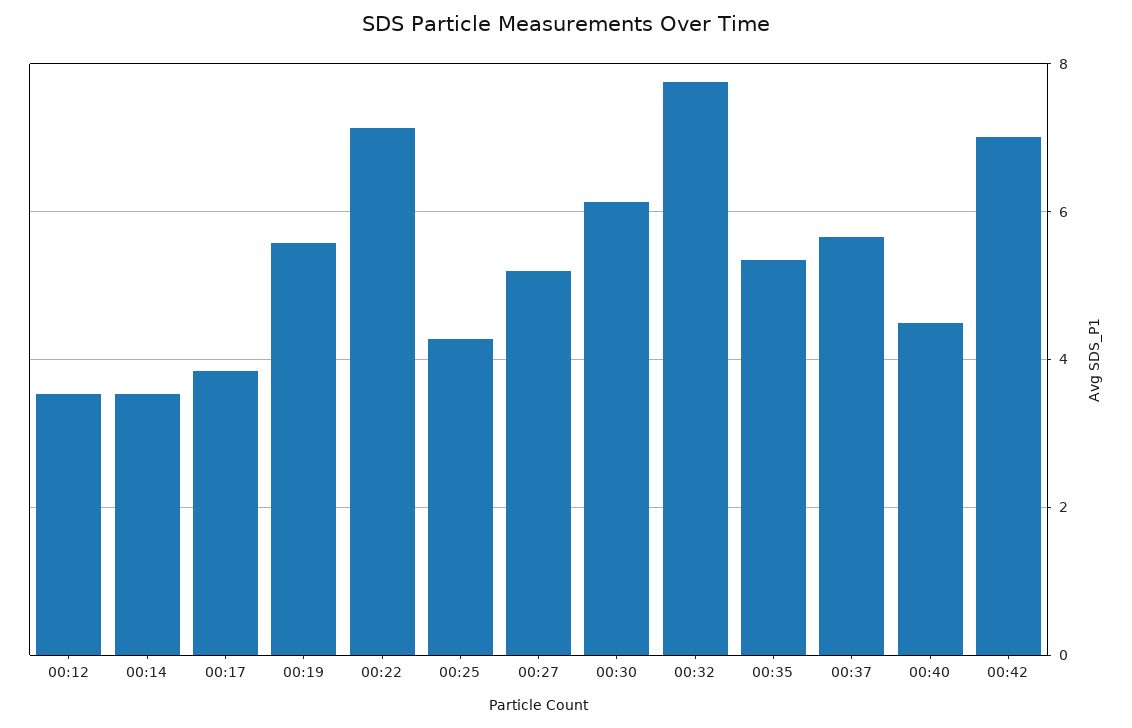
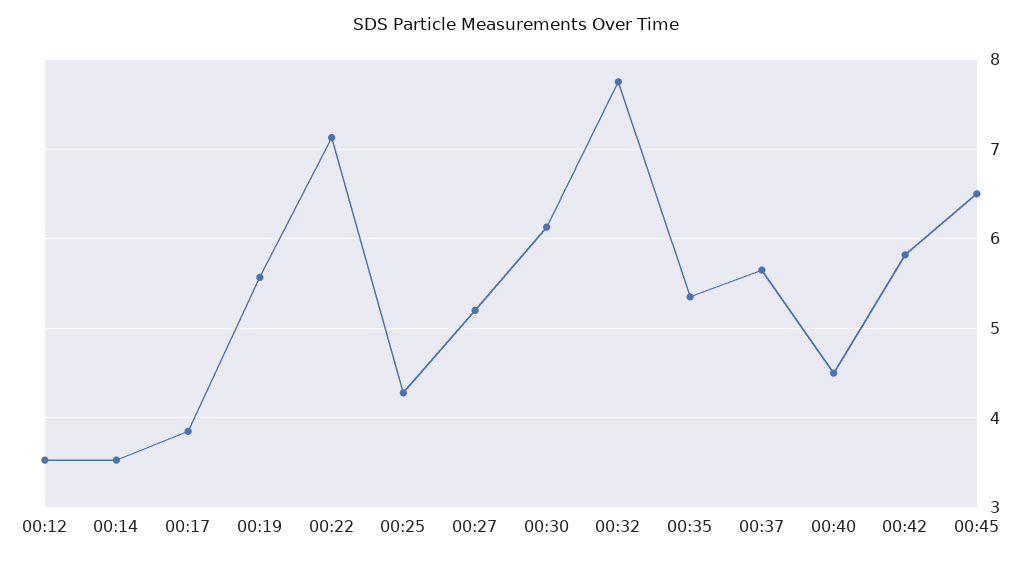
00:42: 7 -> 5.8
00:45: none -> 6.5

